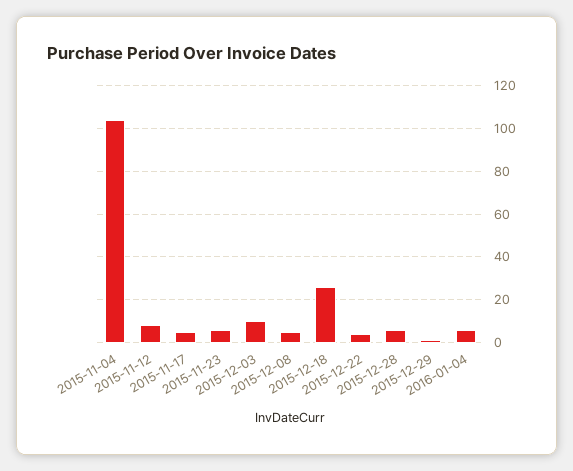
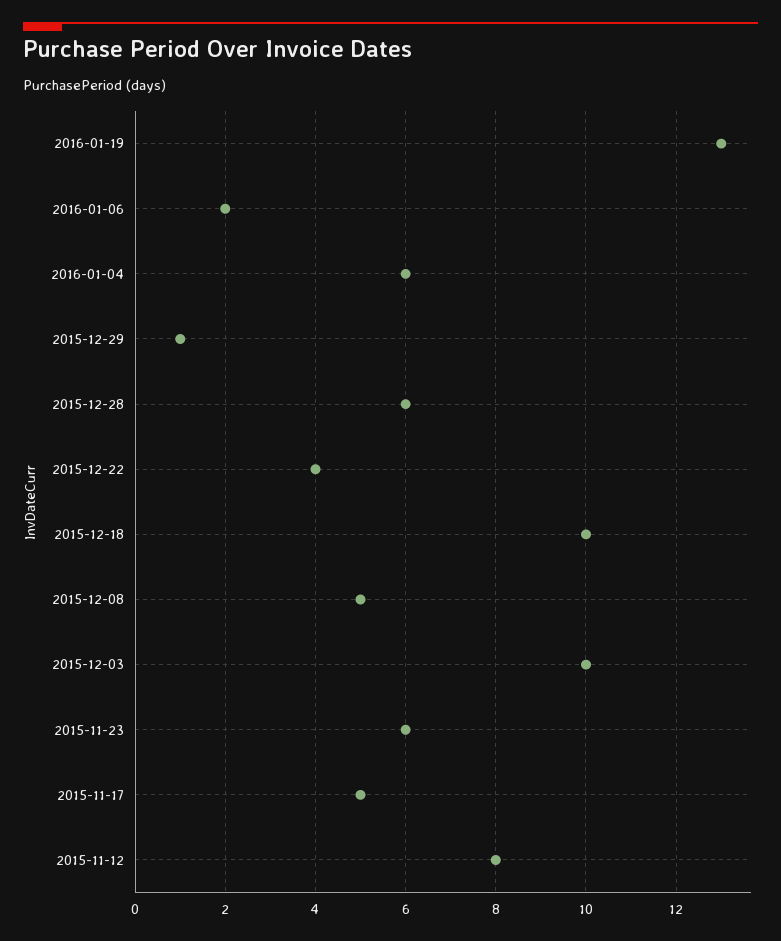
2015-11-04: 105 -> none
2015-12-18: 25 -> 10
2016-01-19: none -> 13
2016-01-06: none -> 2

